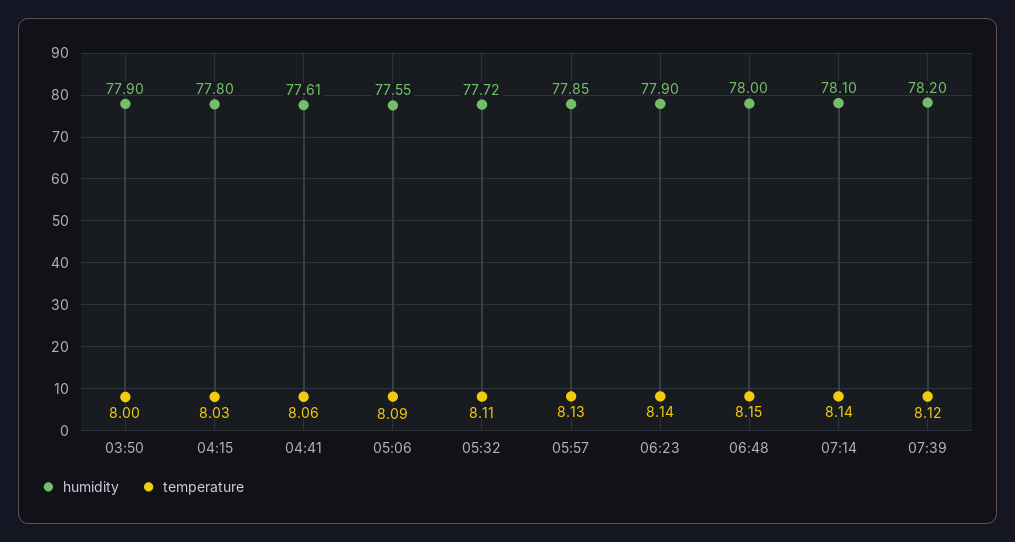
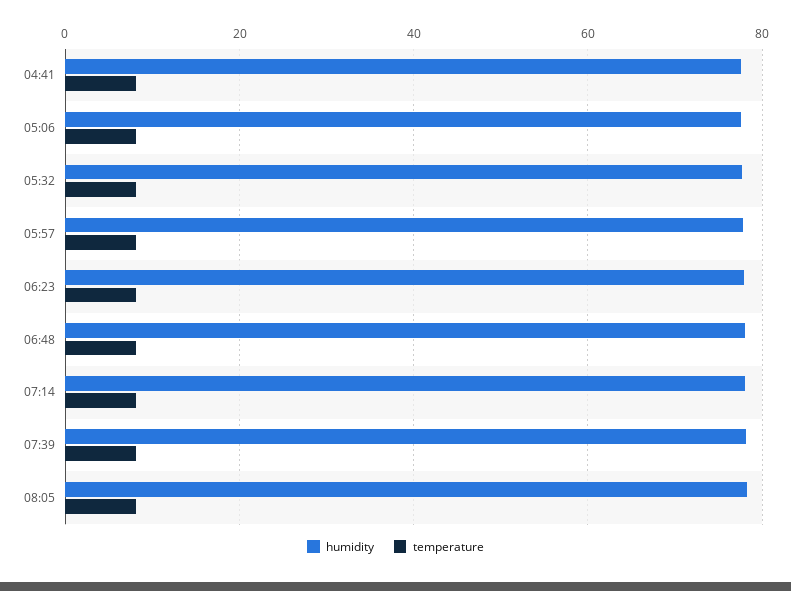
humidity, 03:50: 77.9 -> none
temperature, 03:50: 8 -> none
humidity, 04:15: 77.8 -> none
temperature, 04:15: 8.03 -> none
humidity, 08:05: none -> 78
temperature, 08:05: none -> 8

